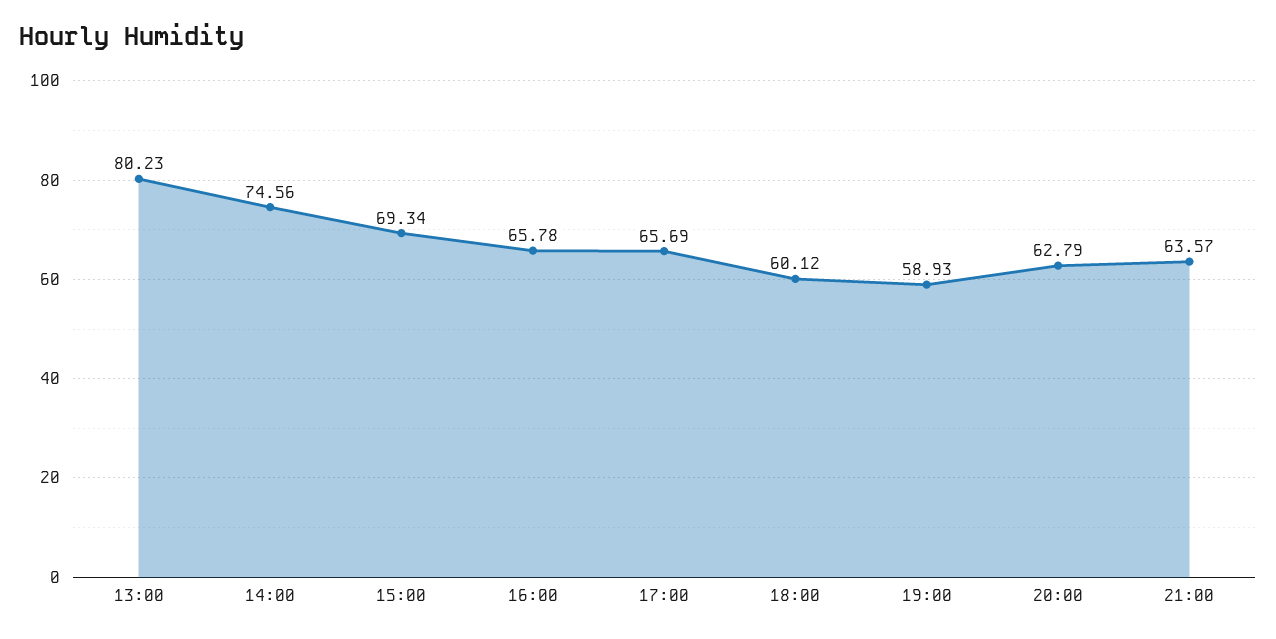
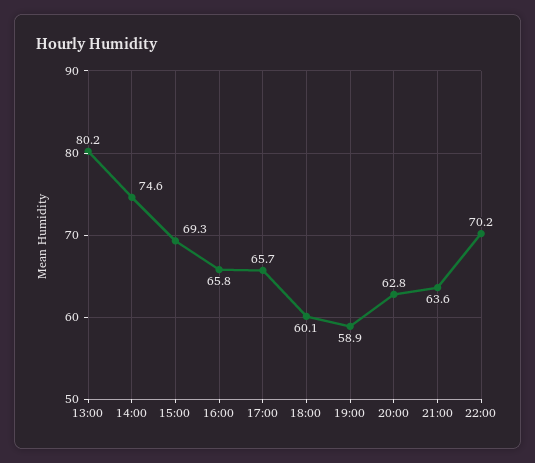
22:00: none -> 70.2

